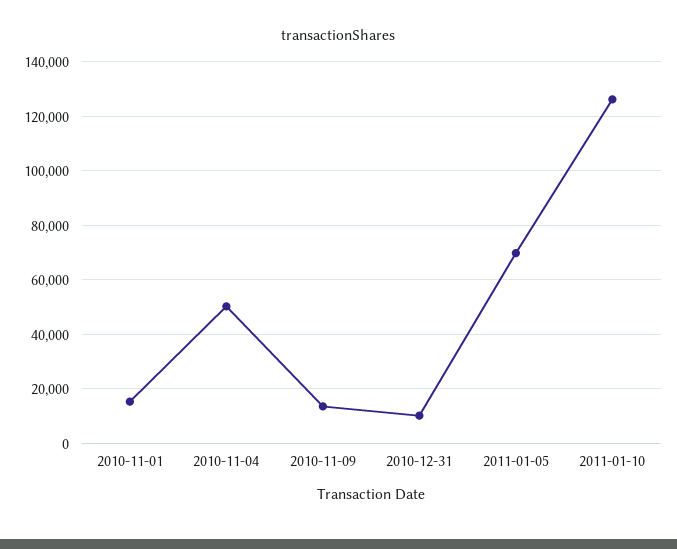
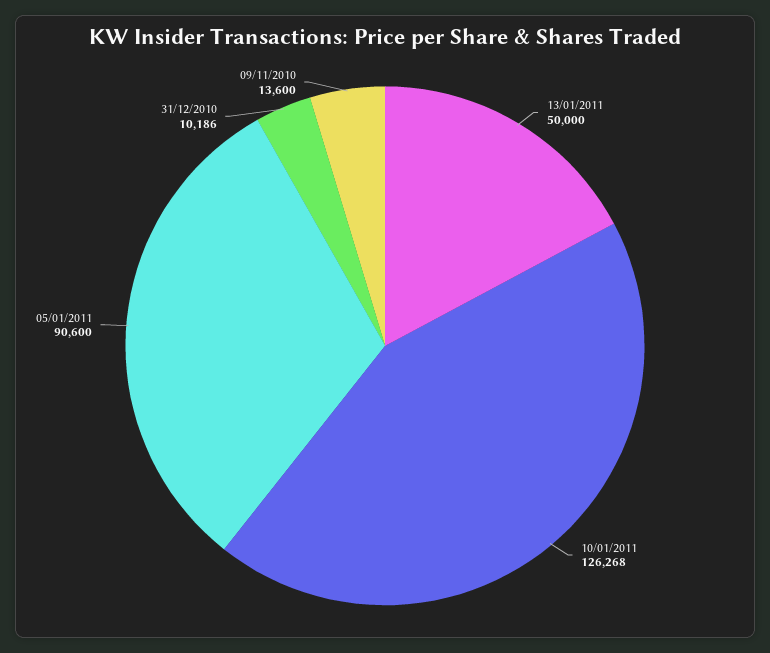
2010-11-01: 15000 -> none
2010-11-04: 50000 -> none
2011-01-05: 70000 -> 90600
13/01/2011: none -> 50000

